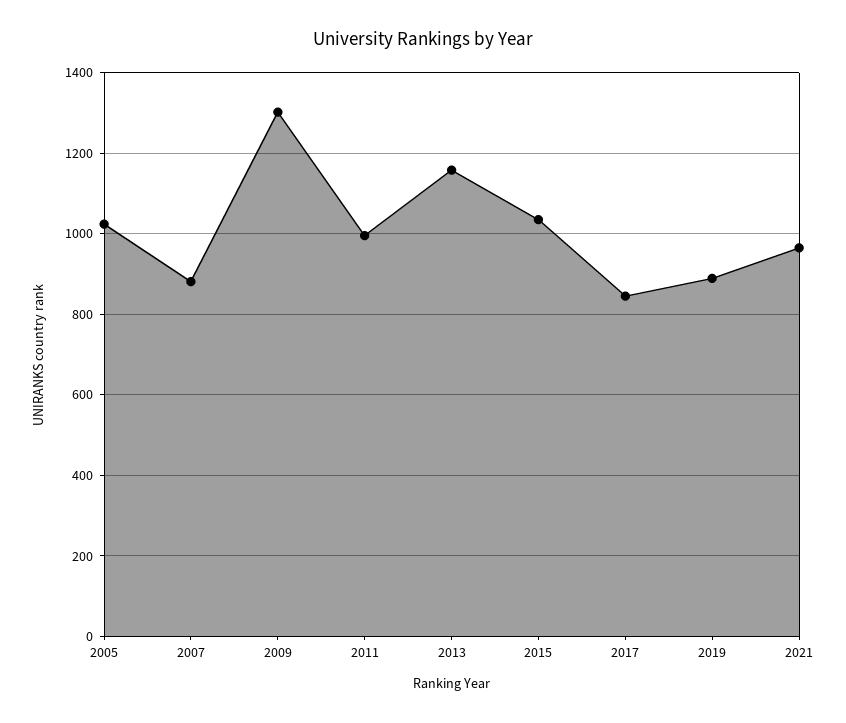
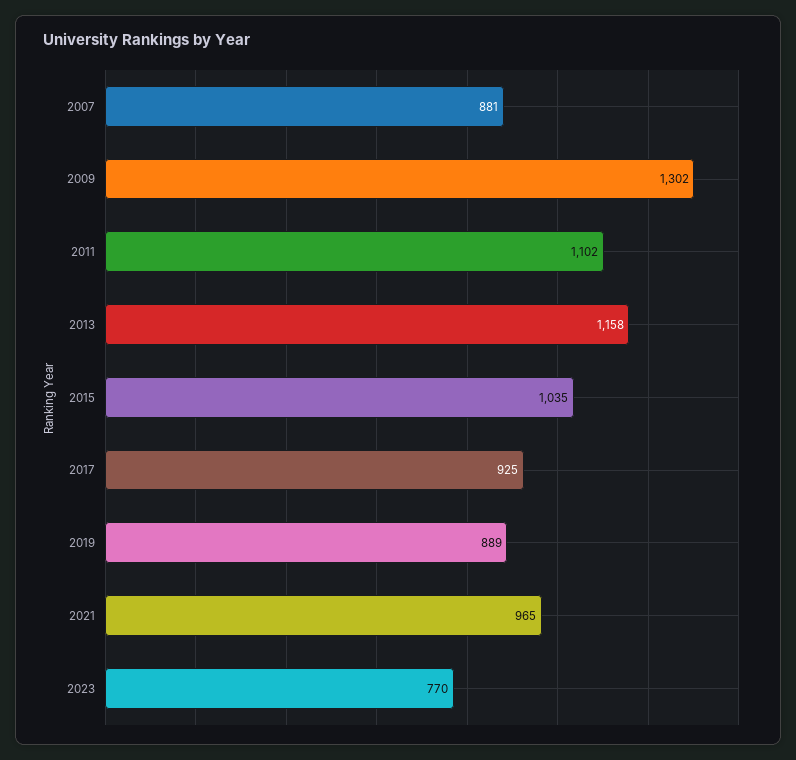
2005: 1020 -> none
2011: 1000 -> 1102
2017: 840 -> 925
2023: none -> 770

